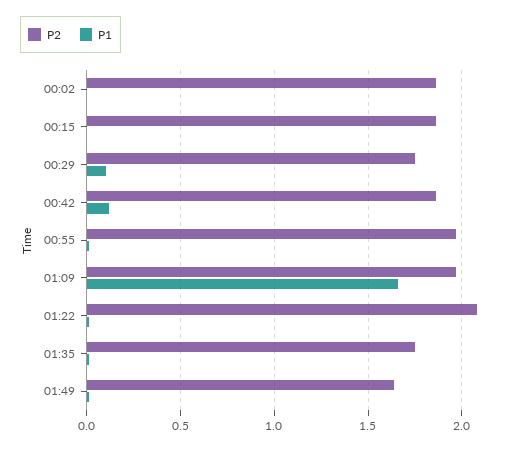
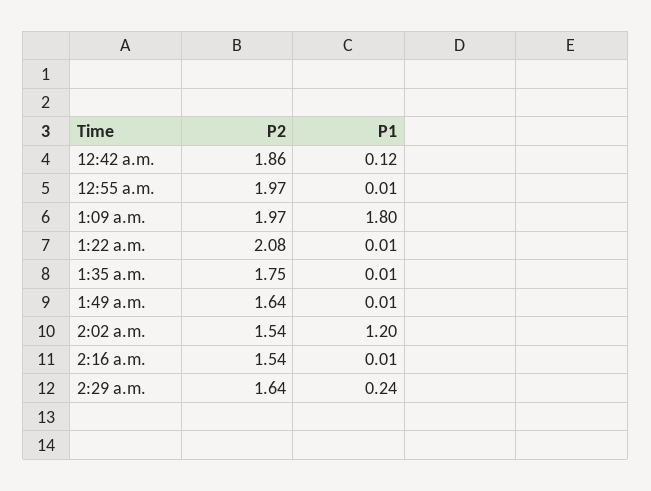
P2, 00:02: 1.85 -> none
P1, 00:02: 0 -> none
P2, 00:15: 1.85 -> none
P1, 00:15: 0 -> none
P2, 00:29: 1.75 -> none
P1, 00:29: 0.1 -> none
P1, 01:09: 1.65 -> 1.8
P2, 2:02 a.m.: none -> 1.54
P1, 2:02 a.m.: none -> 1.2
P2, 2:16 a.m.: none -> 1.54
P1, 2:16 a.m.: none -> 0.01
P2, 2:29 a.m.: none -> 1.64
P1, 2:29 a.m.: none -> 0.24

